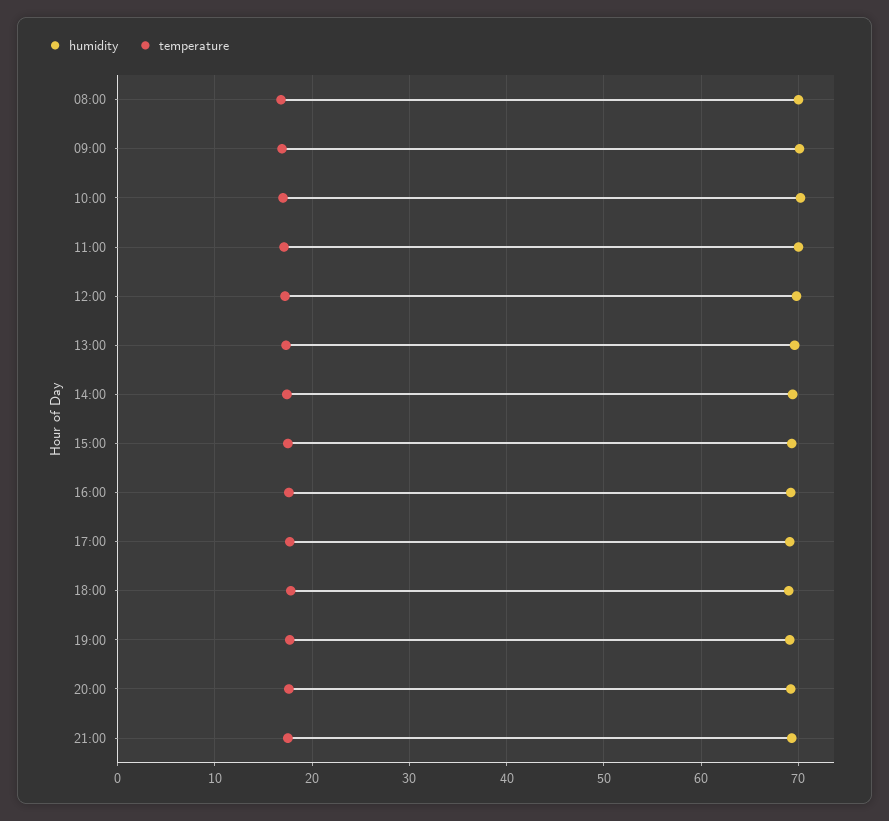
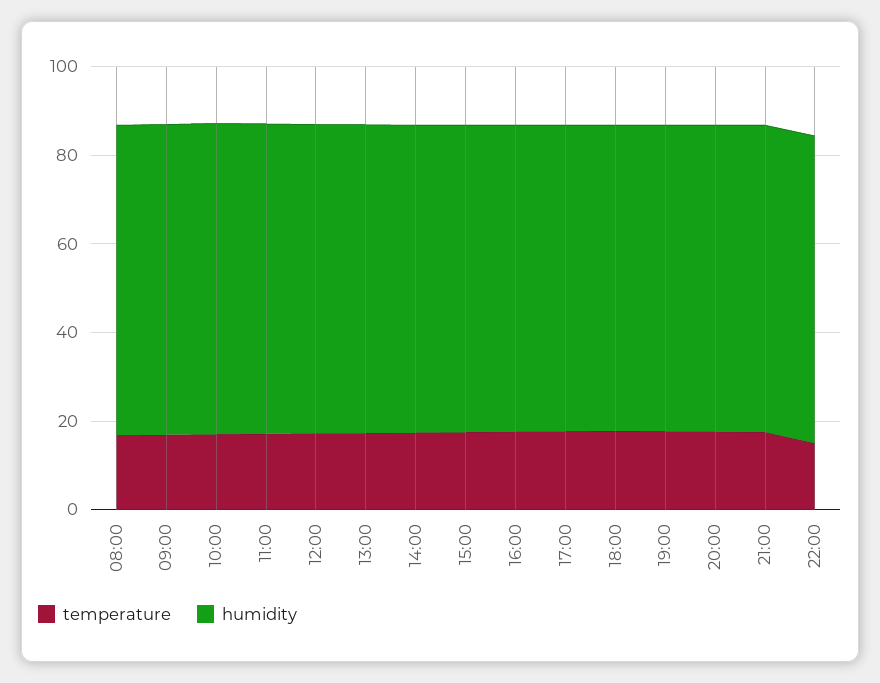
temperature, 22:00: none -> 15
humidity, 22:00: none -> 70

